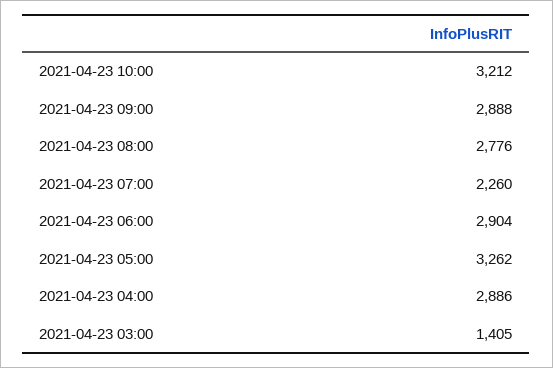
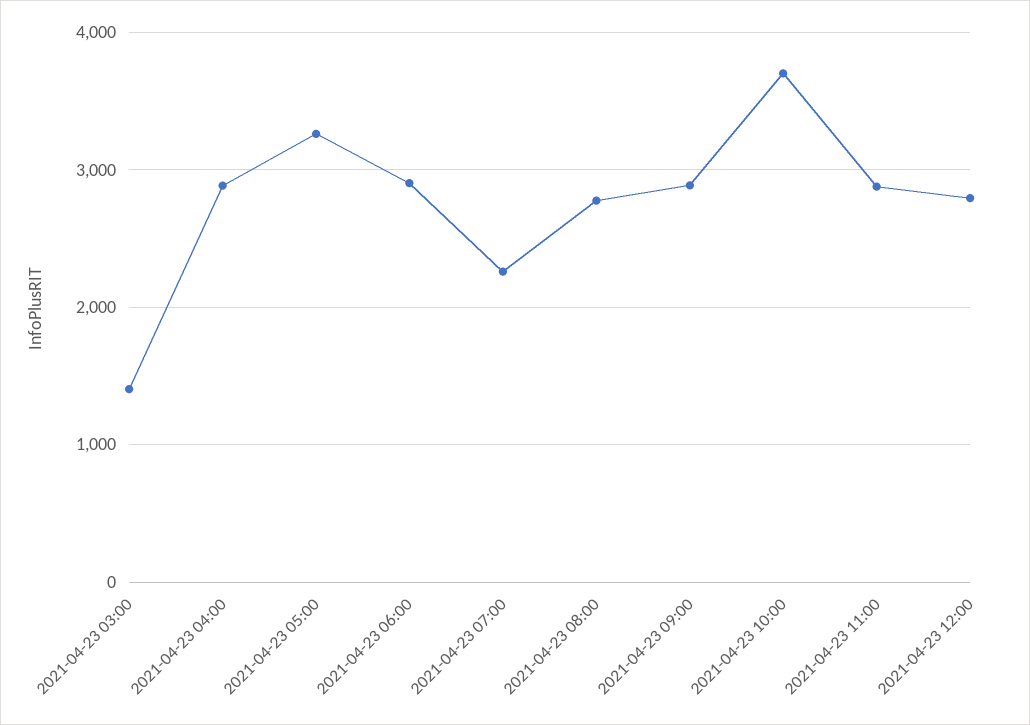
2021-04-23 10:00: 3212 -> 3700
2021-04-23 11:00: none -> 2900
2021-04-23 12:00: none -> 2800

